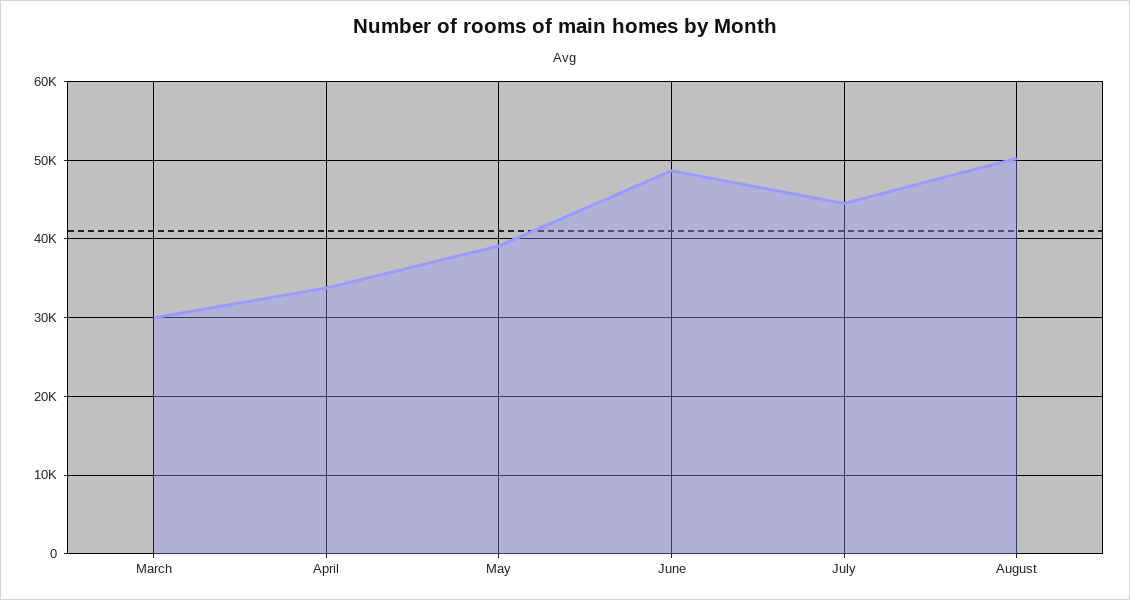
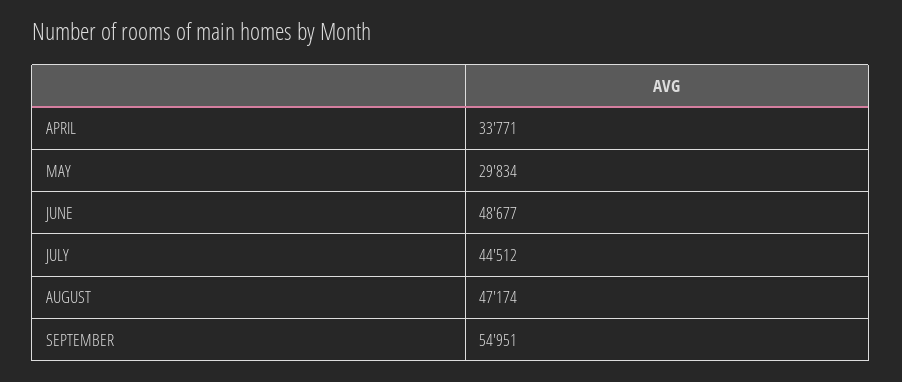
March: 30000 -> none
May: 39000 -> 29834
August: 50000 -> 47174
SEPTEMBER: none -> 54951

